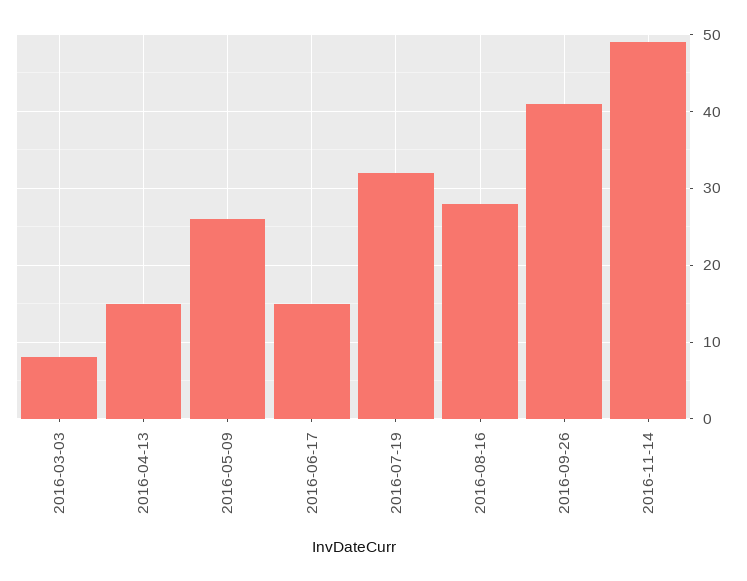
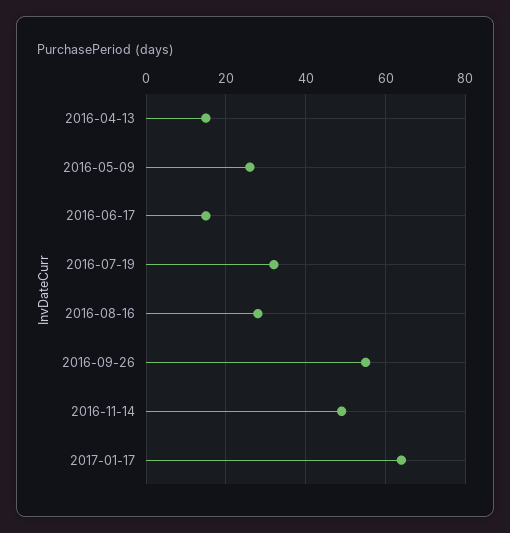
2016-03-03: 8 -> none
2016-09-26: 41 -> 55
2017-01-17: none -> 65

